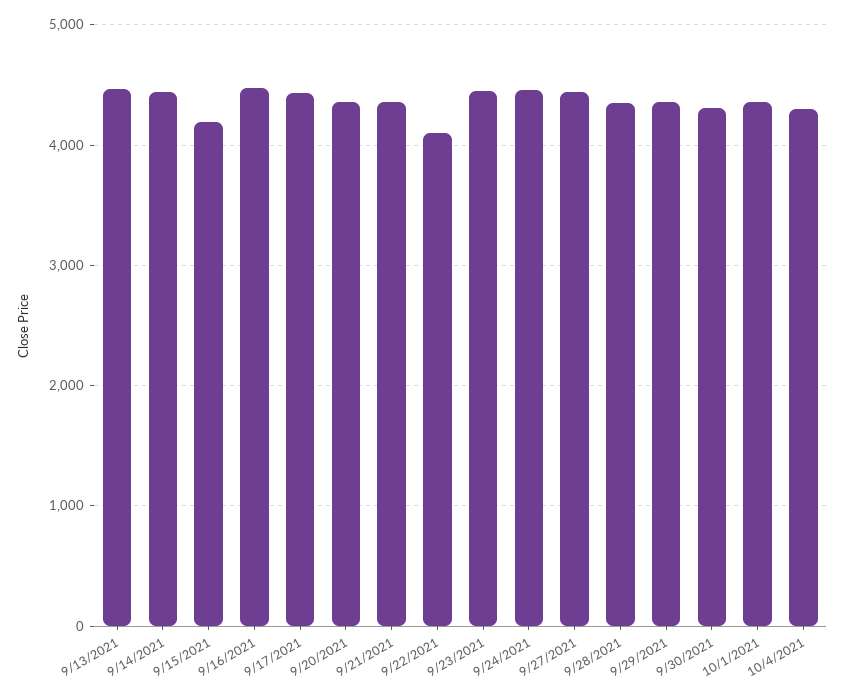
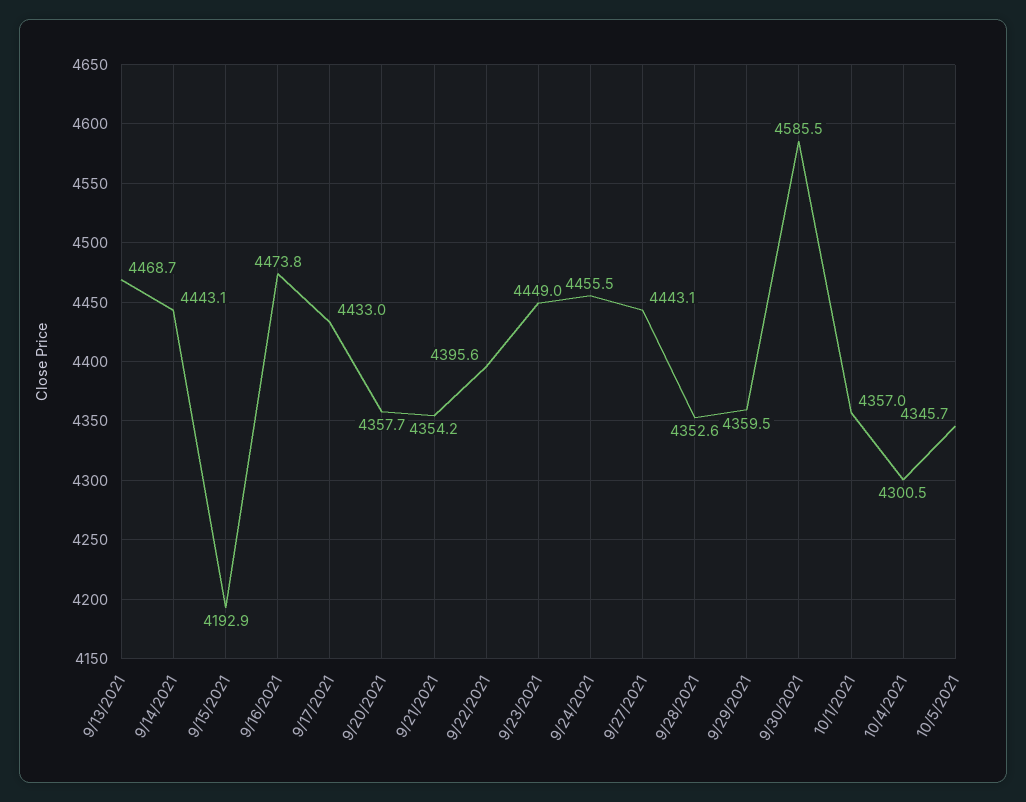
9/22/2021: 4100 -> 4395.6
9/30/2021: 4300 -> 4585.5
10/5/2021: none -> 4345.7

